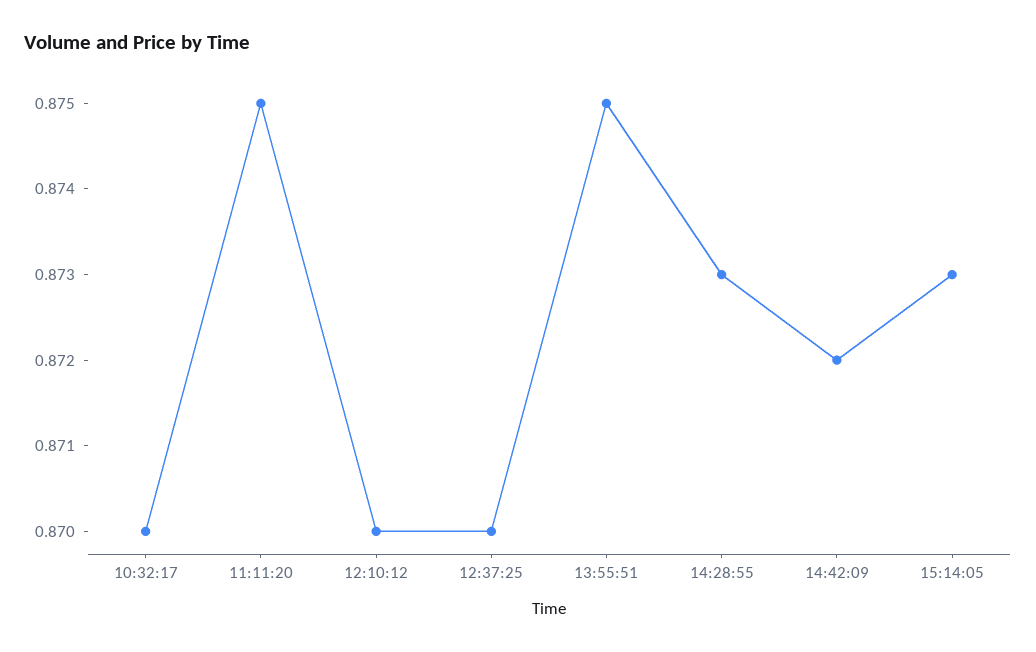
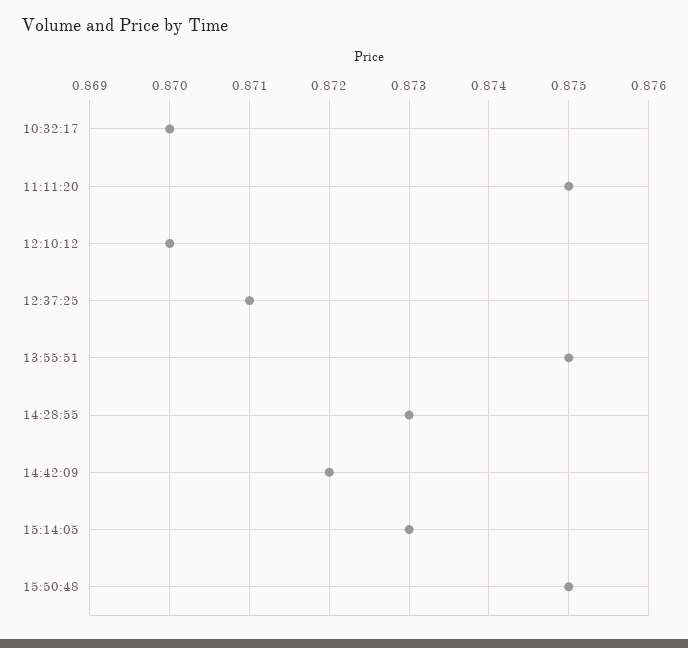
12:37:25: 0.87 -> 0.871
15:50:48: none -> 0.875

